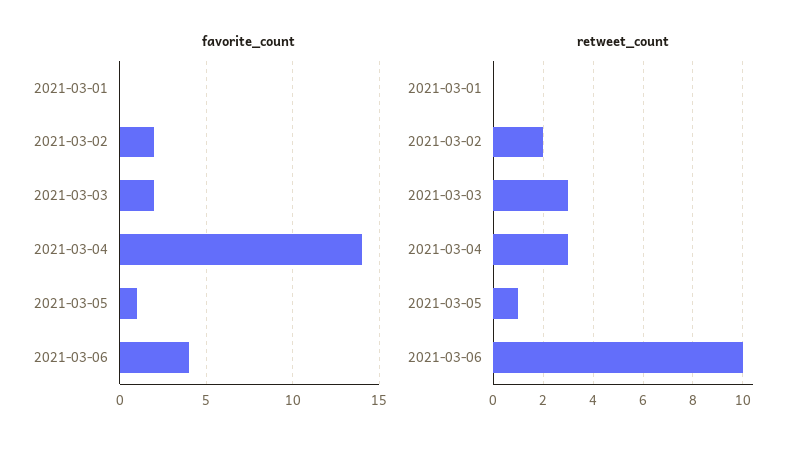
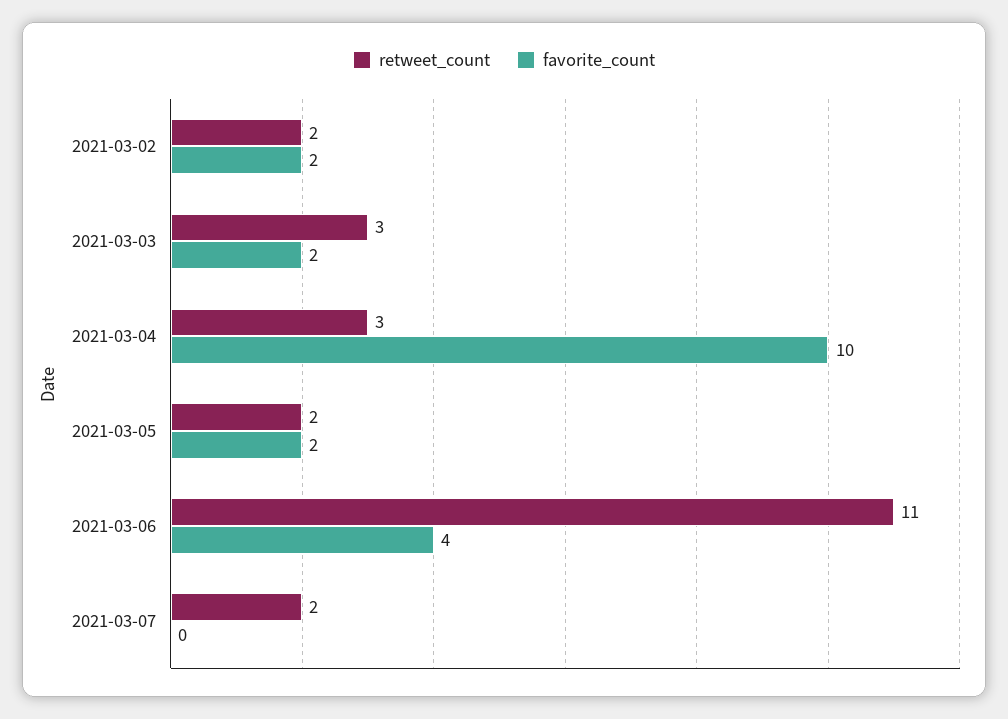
favorite_count, 2021-03-01: 0 -> none
favorite_count, 2021-03-04: 14 -> 10
favorite_count, 2021-03-05: 1 -> 2
retweet_count, 2021-03-01: 0 -> none
retweet_count, 2021-03-05: 1 -> 2
retweet_count, 2021-03-06: 10 -> 11
retweet_count, 2021-03-07: none -> 2
favorite_count, 2021-03-07: none -> 0

